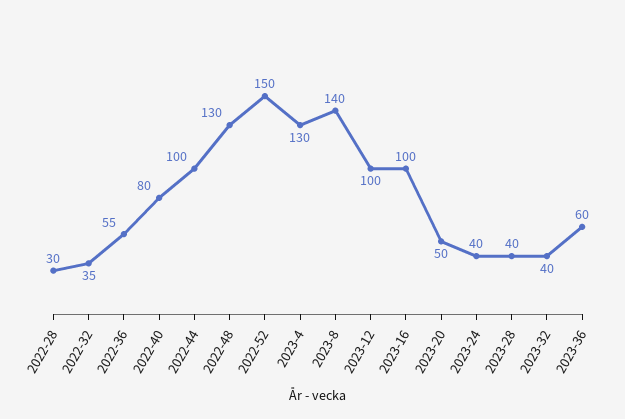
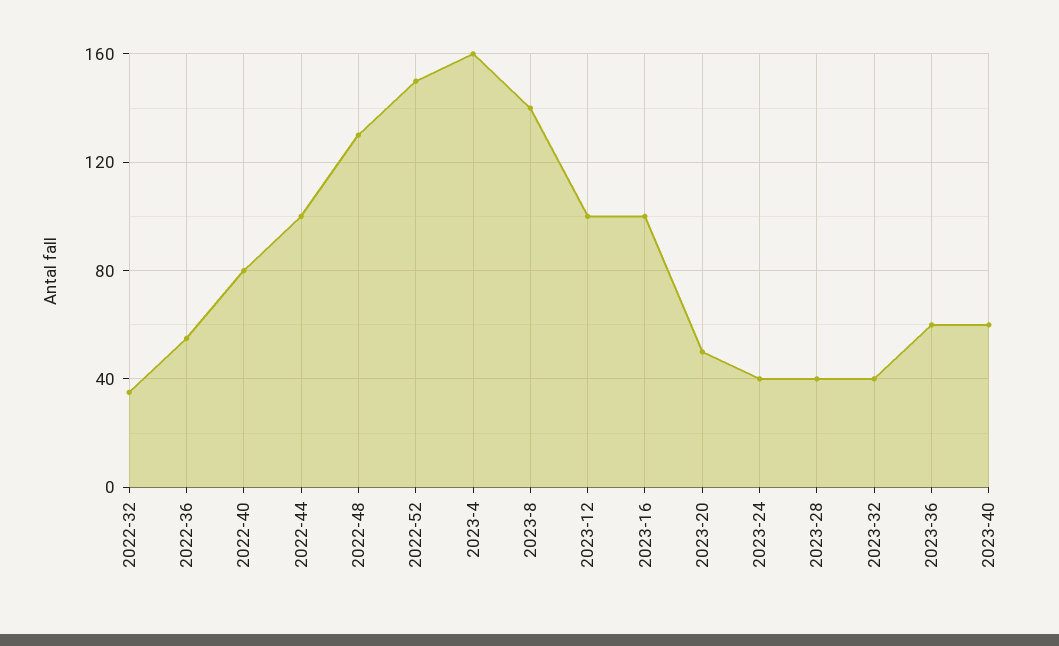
2022-28: 30 -> none
2023-4: 130 -> 160
2023-40: none -> 60

